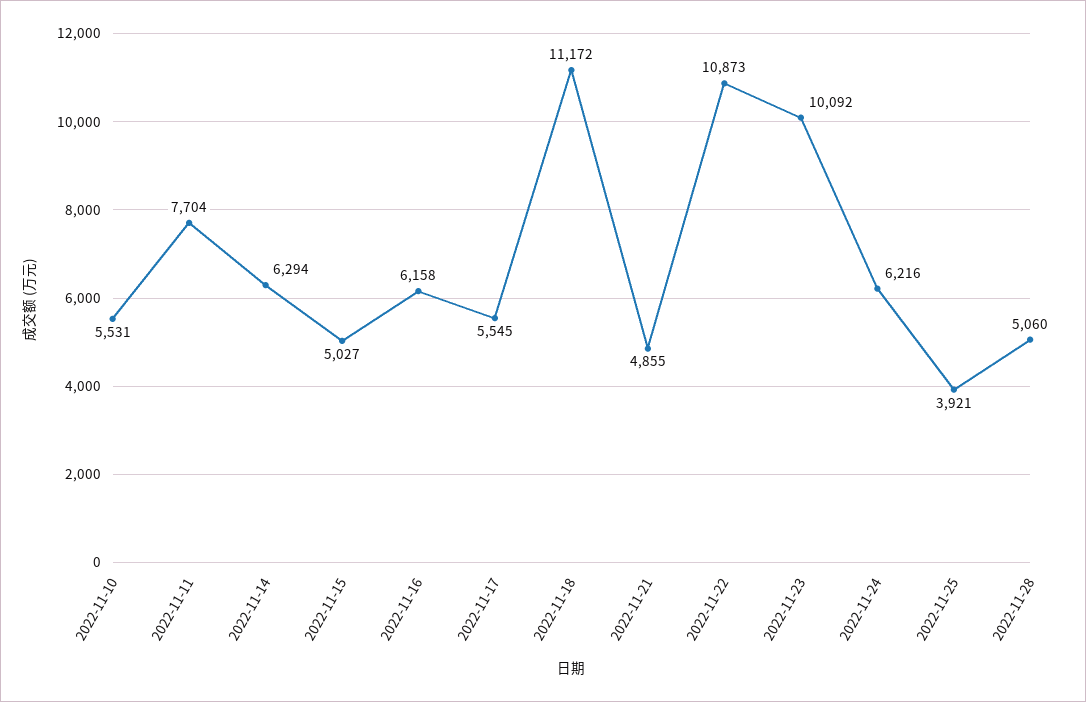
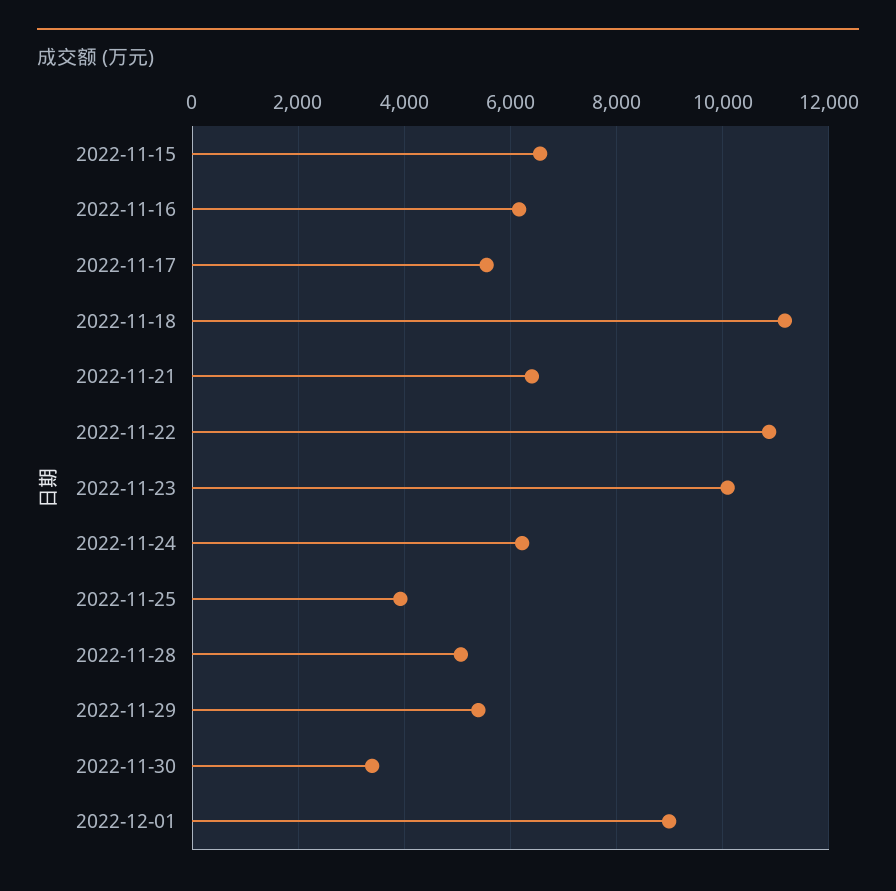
2022-11-10: 5531 -> none
2022-11-11: 7704 -> none
2022-11-14: 6294 -> none
2022-11-15: 5027 -> 6600
2022-11-21: 4855 -> 6400
2022-11-29: none -> 5400
2022-11-30: none -> 3400
2022-12-01: none -> 9000

